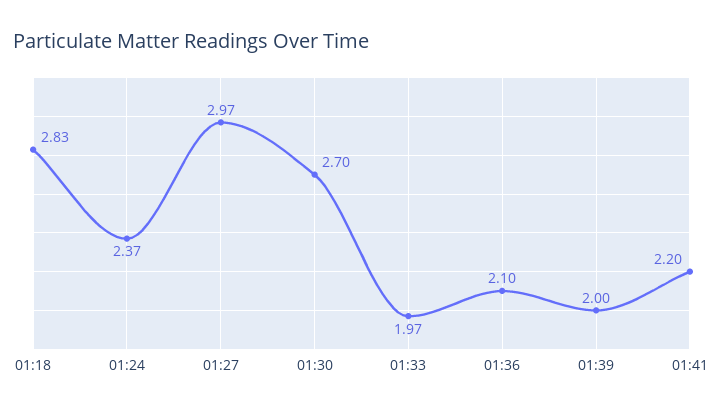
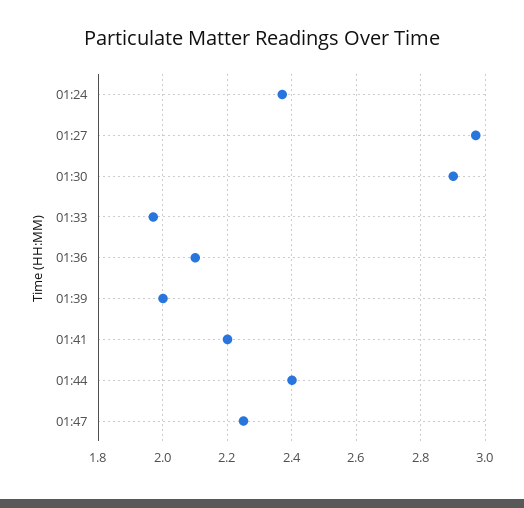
01:18: 2.83 -> none
01:30: 2.7 -> 2.9
01:44: none -> 2.4
01:47: none -> 2.25

